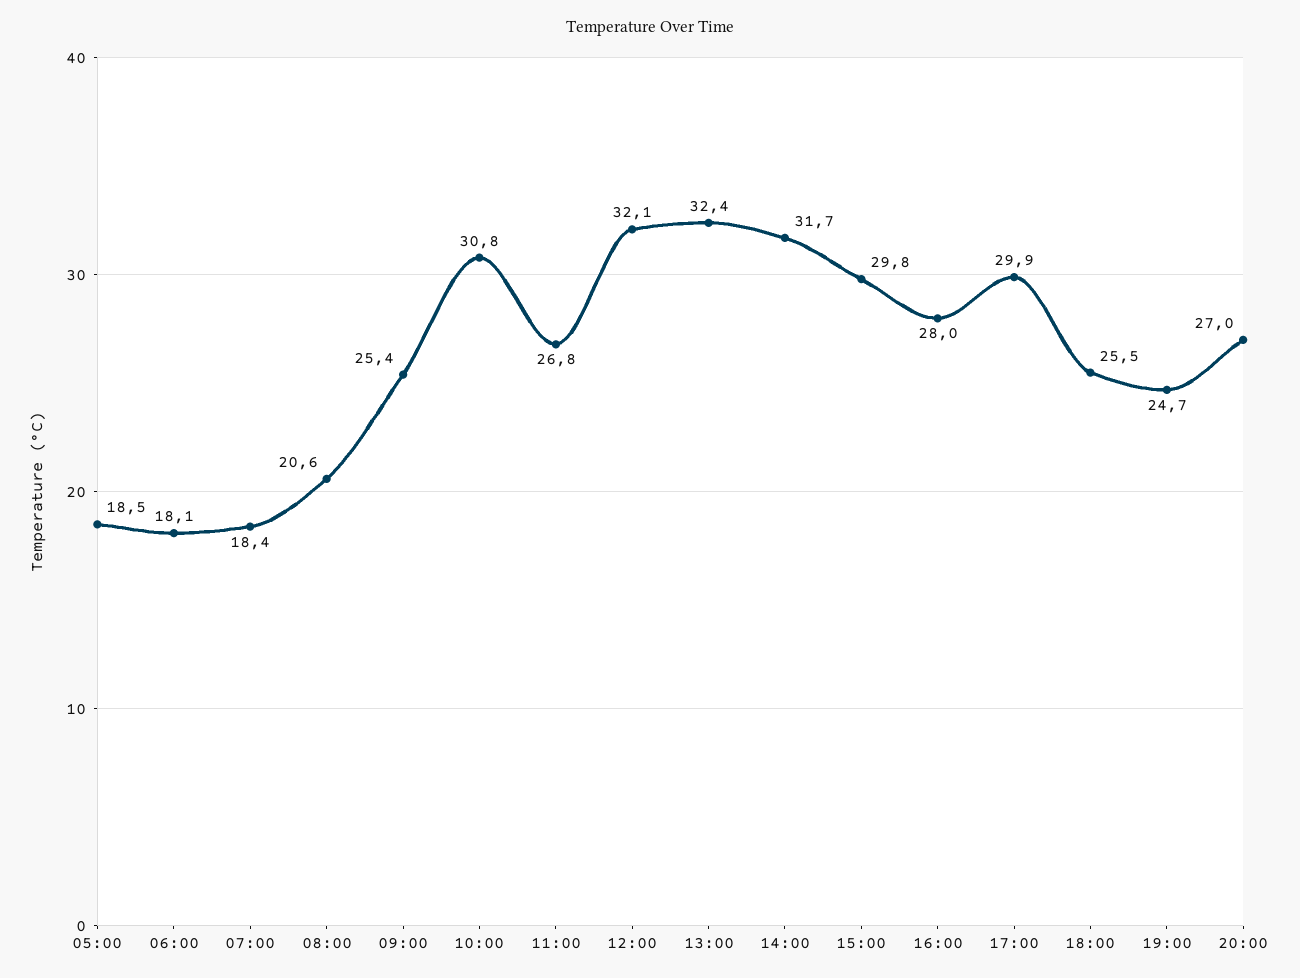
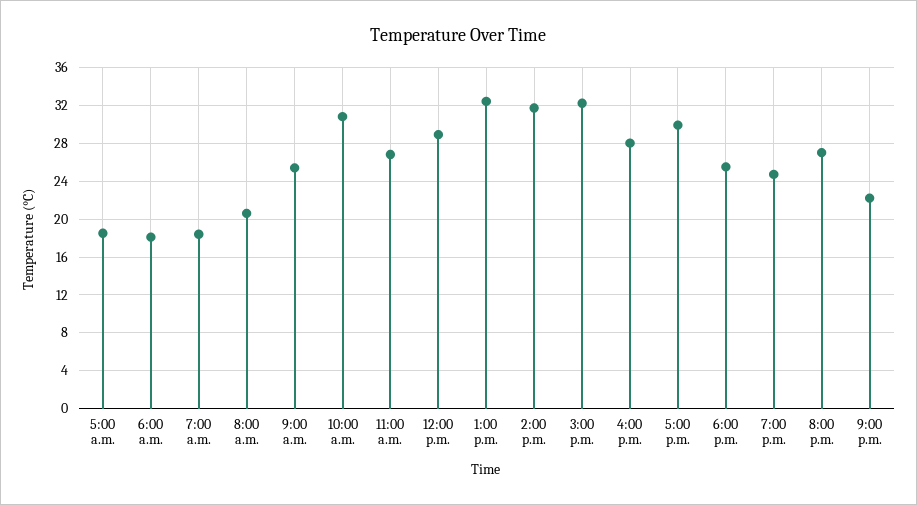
12:00: 32.1 -> 29
15:00: 29.8 -> 32
9:00 p.m.: none -> 22

